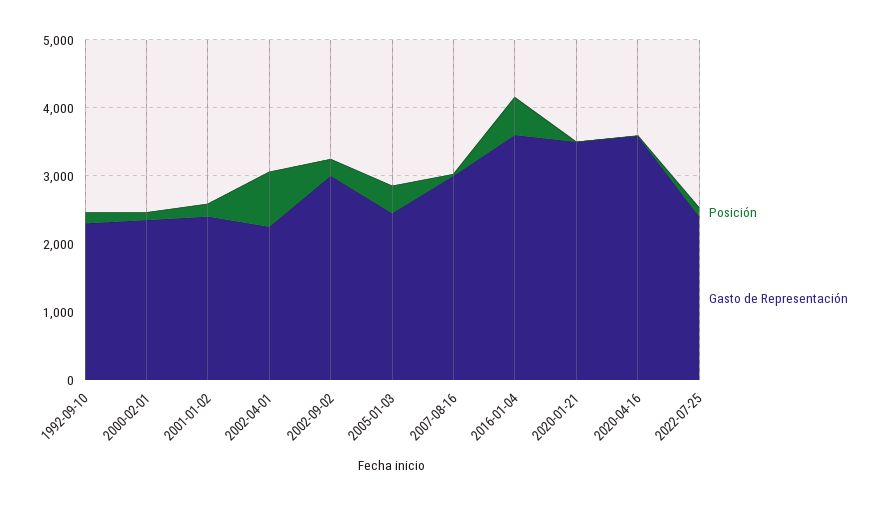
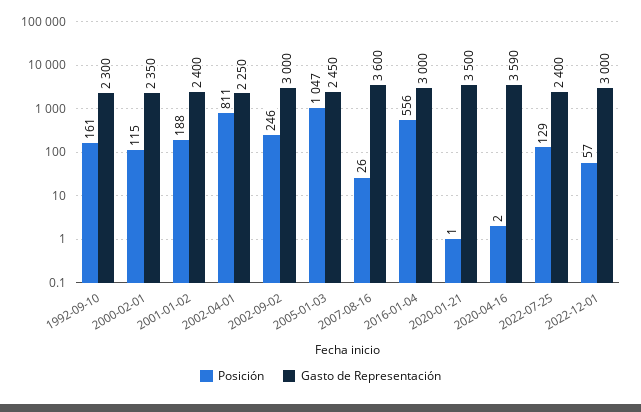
Posición, 2005-01-03: 400 -> 1047
Gasto de Representación, 2007-08-16: 3000 -> 3600
Gasto de Representación, 2016-01-04: 3600 -> 3000
Posición, 2022-12-01: none -> 57
Gasto de Representación, 2022-12-01: none -> 3000

